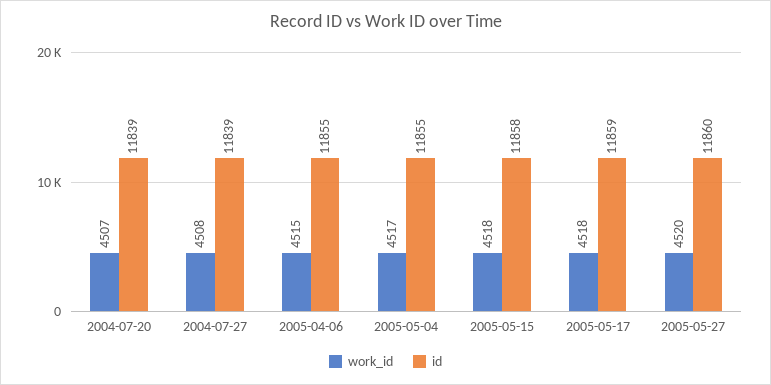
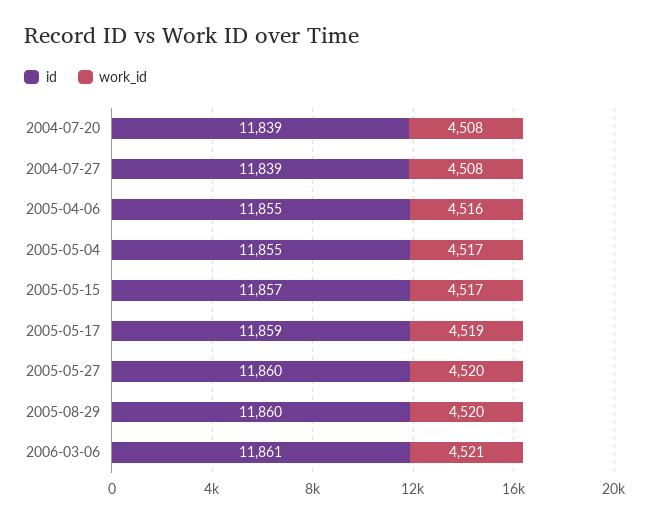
work_id, 2004-07-20: 4507 -> 4508
work_id, 2005-04-06: 4515 -> 4516
work_id, 2005-05-15: 4518 -> 4517
id, 2005-05-15: 11858 -> 11857
work_id, 2005-05-17: 4518 -> 4519
id, 2005-08-29: none -> 11860
work_id, 2005-08-29: none -> 4520
id, 2006-03-06: none -> 11861
work_id, 2006-03-06: none -> 4521

